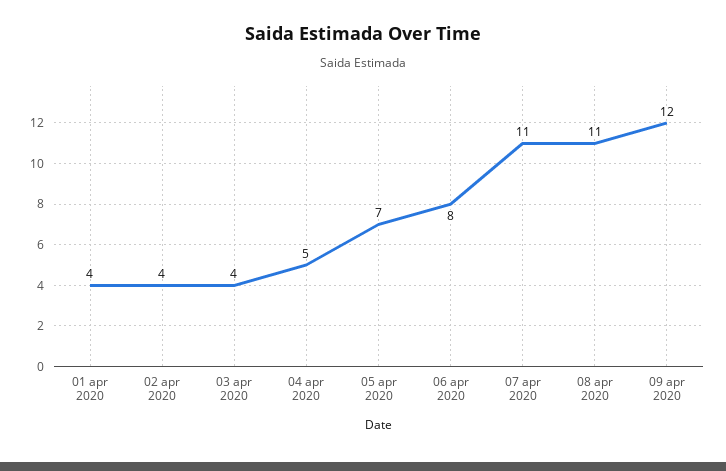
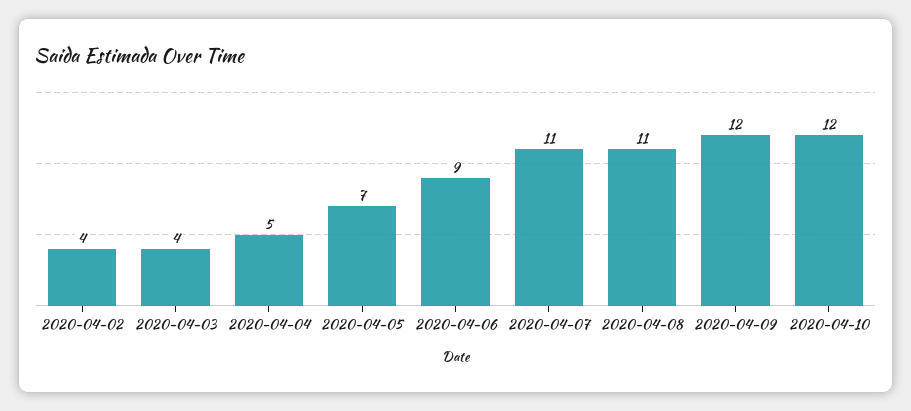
01 apr 2020: 4 -> none
06 apr 2020: 8 -> 9
2020-04-10: none -> 12

